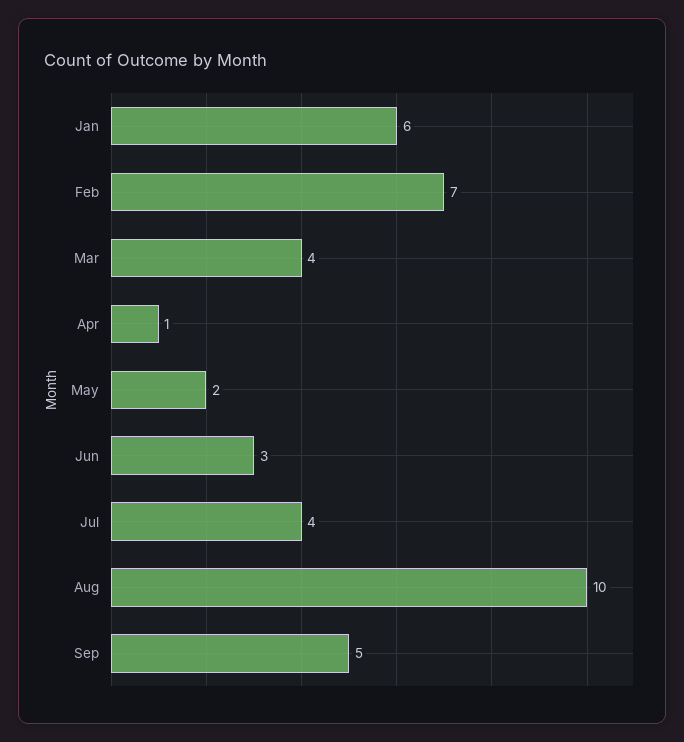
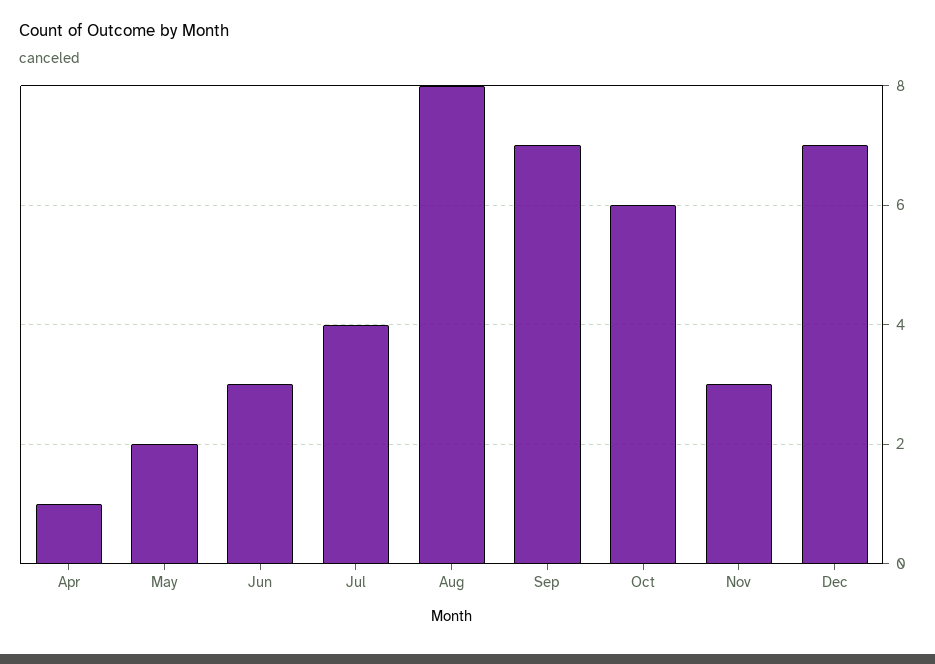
Jan: 6 -> none
Feb: 7 -> none
Mar: 4 -> none
Aug: 10 -> 8
Sep: 5 -> 7
Oct: none -> 6
Nov: none -> 3
Dec: none -> 7

